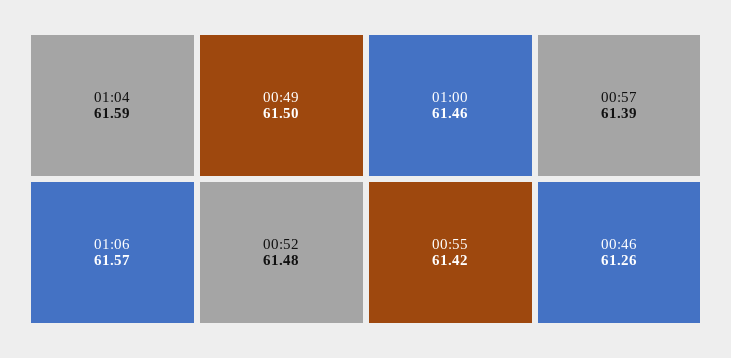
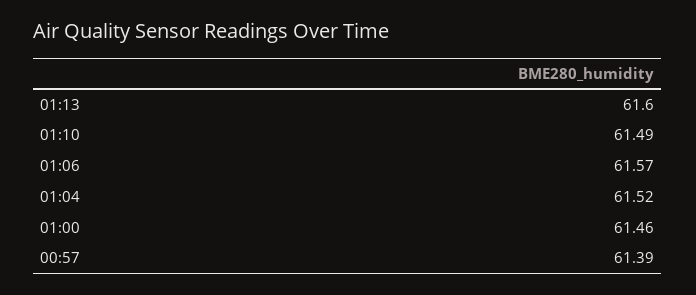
01:04: 61.59 -> 61.52
00:49: 61.5 -> none
00:52: 61.48 -> none
00:55: 61.42 -> none
00:46: 61.26 -> none
01:13: none -> 61.6
01:10: none -> 61.49

